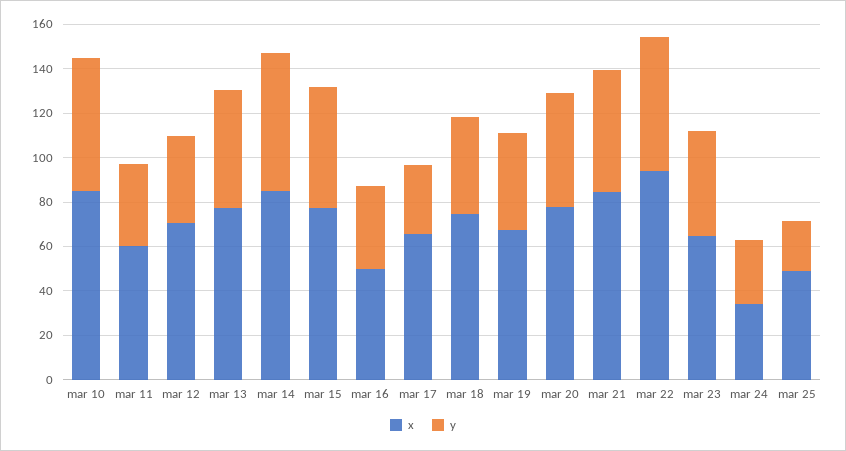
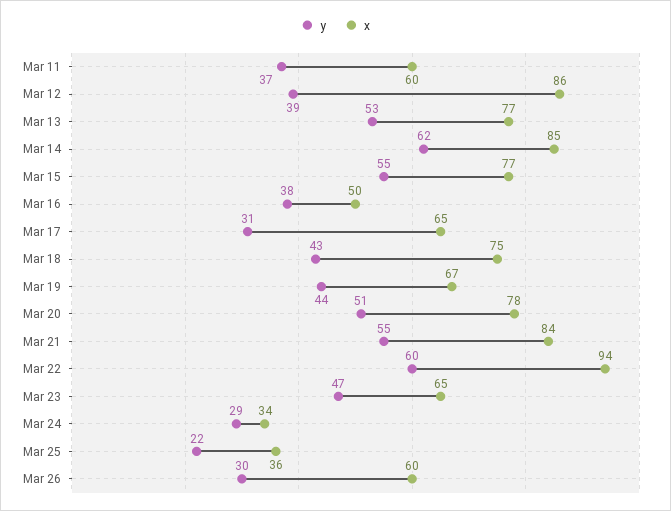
x, mar 10: 85 -> none
y, mar 10: 60 -> none
x, mar 12: 70 -> 86
x, mar 25: 50 -> 36
y, Mar 26: none -> 30
x, Mar 26: none -> 60

